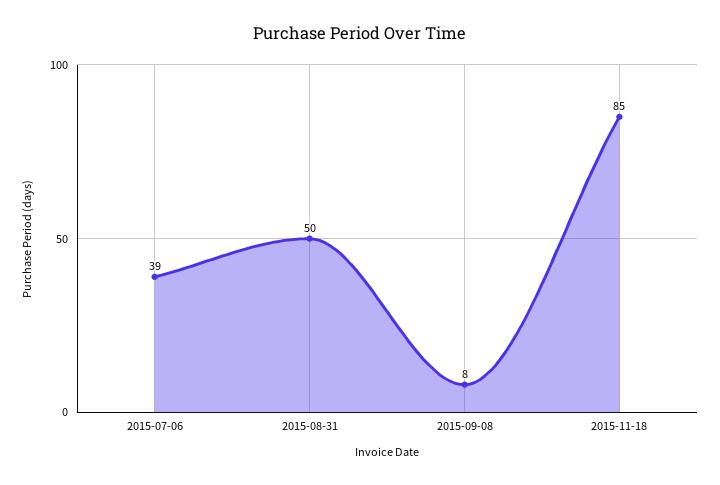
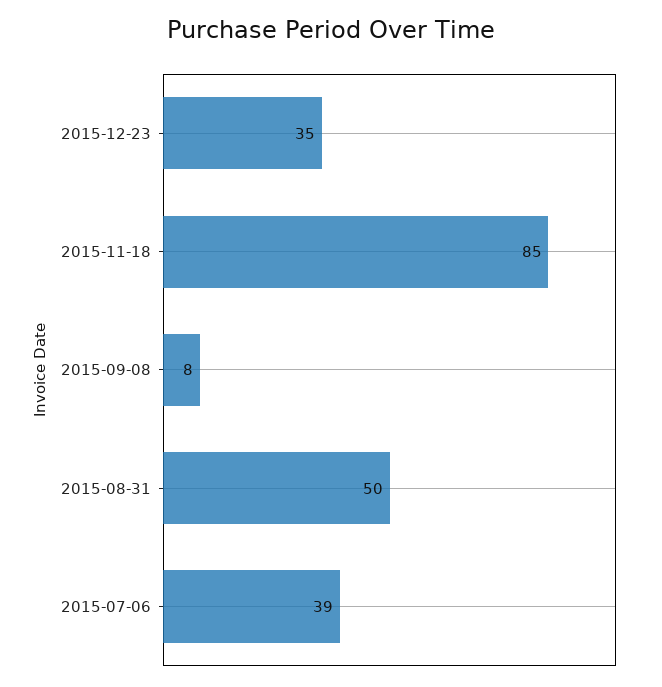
2015-12-23: none -> 35

